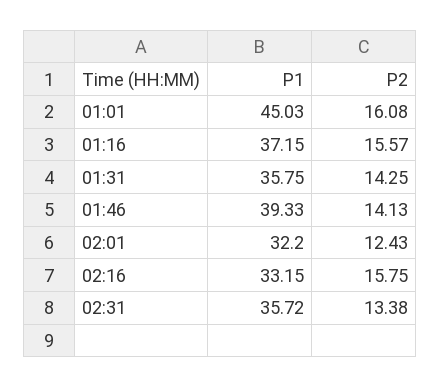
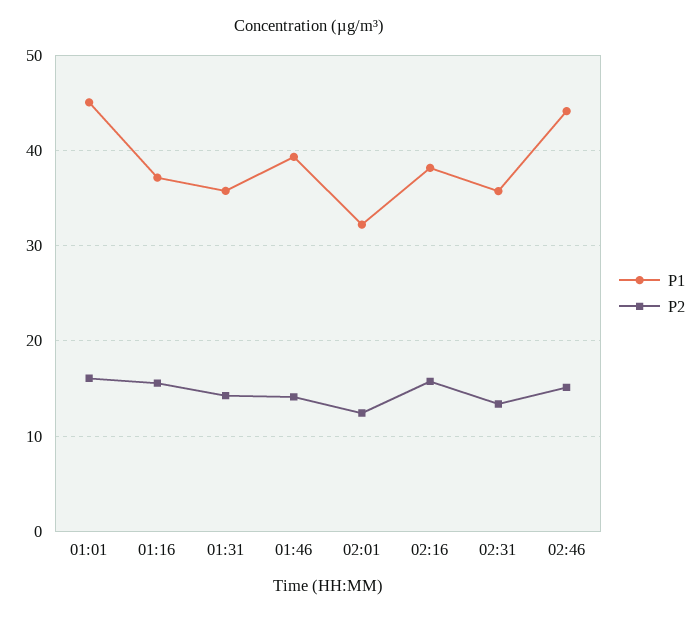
P1, 02:16: 33.15 -> 38
P1, 02:46: none -> 44
P2, 02:46: none -> 15

